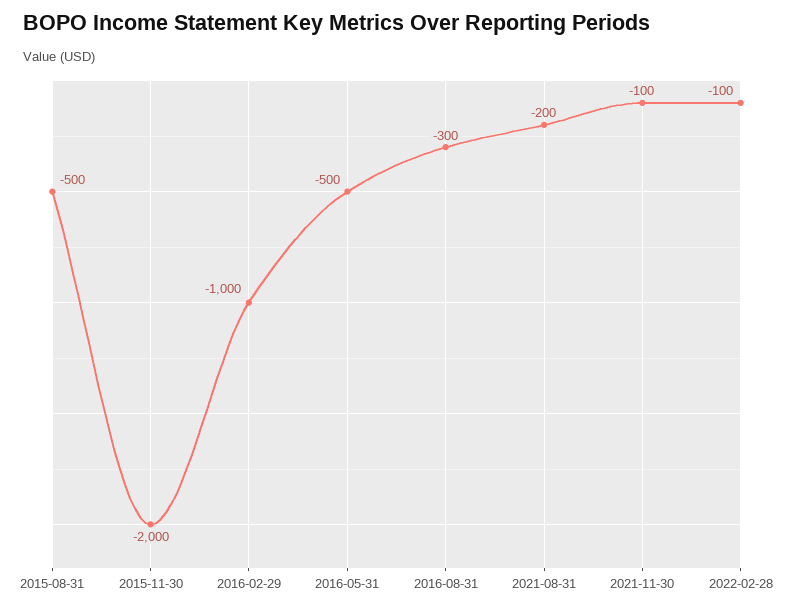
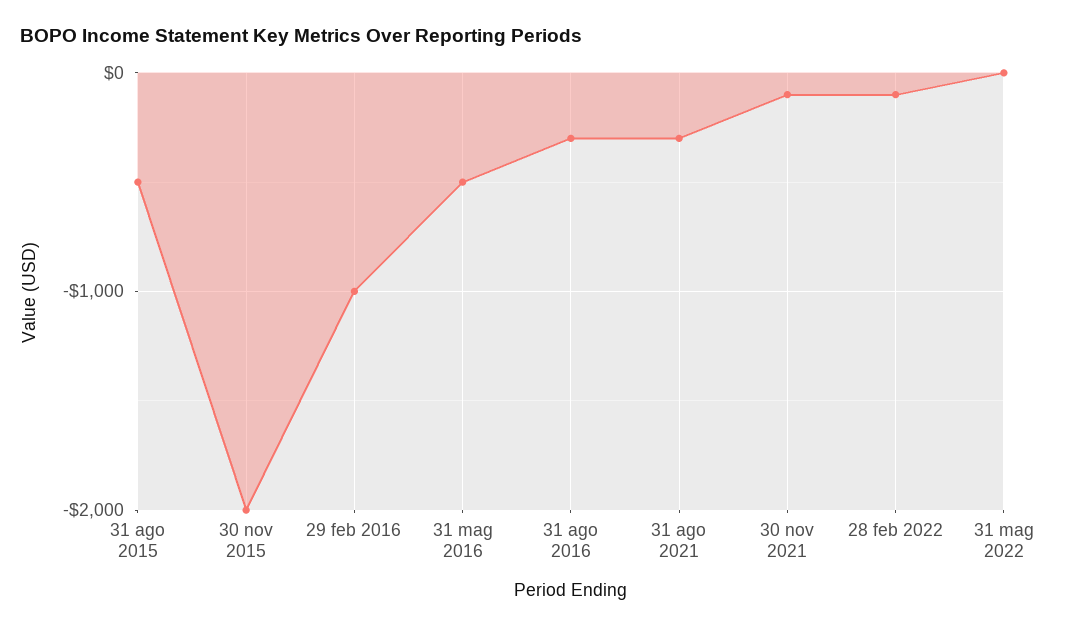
2021-08-31: -200 -> -300
31 mag 2022: none -> 0

